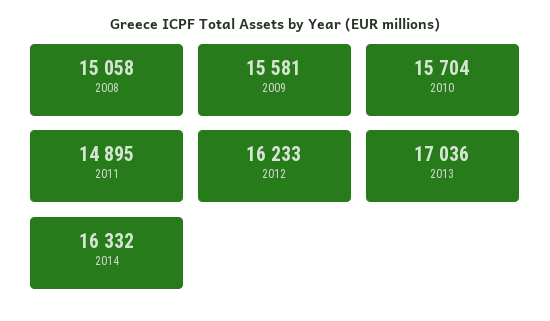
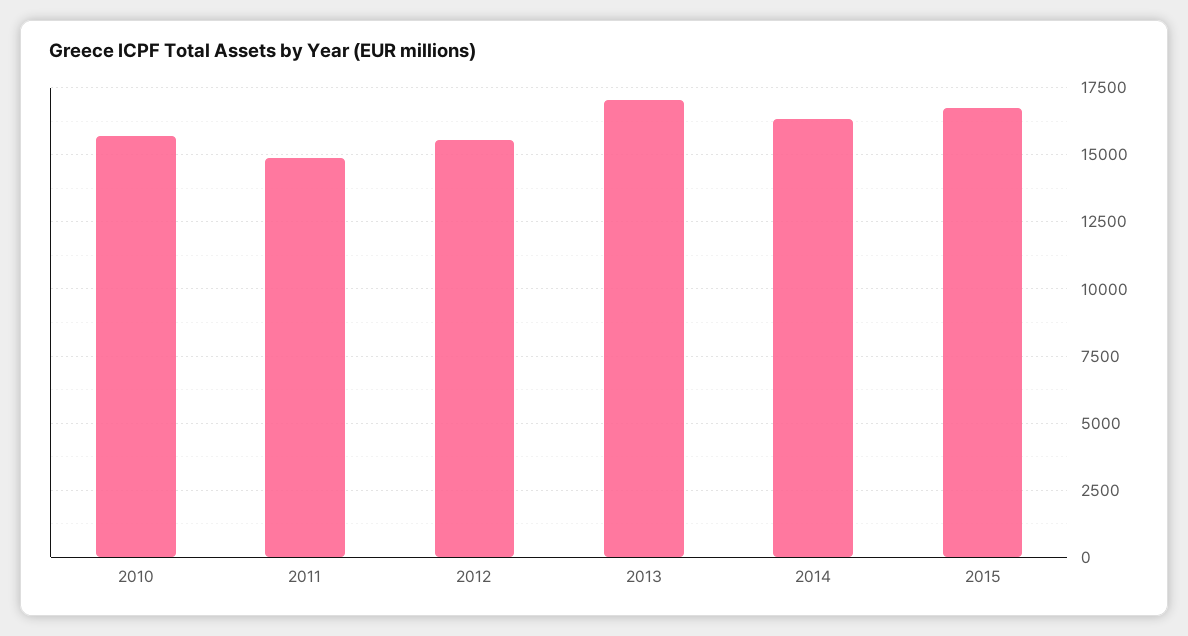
2008: 15058 -> none
2009: 15581 -> none
2012: 16233 -> 15500
2015: none -> 16750

